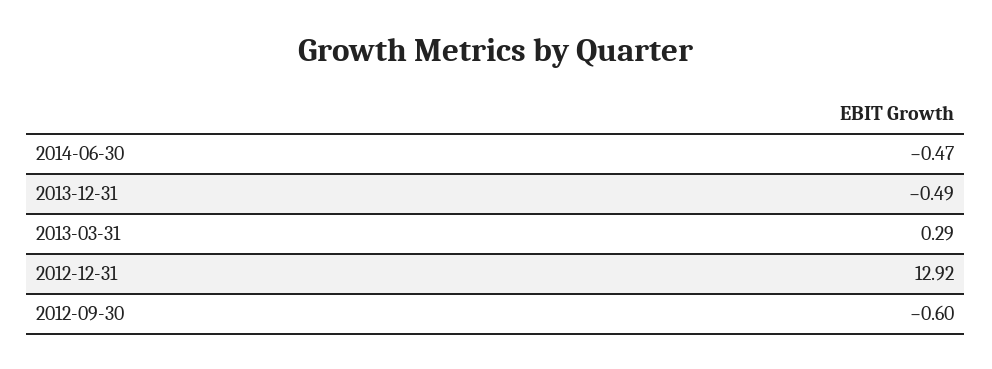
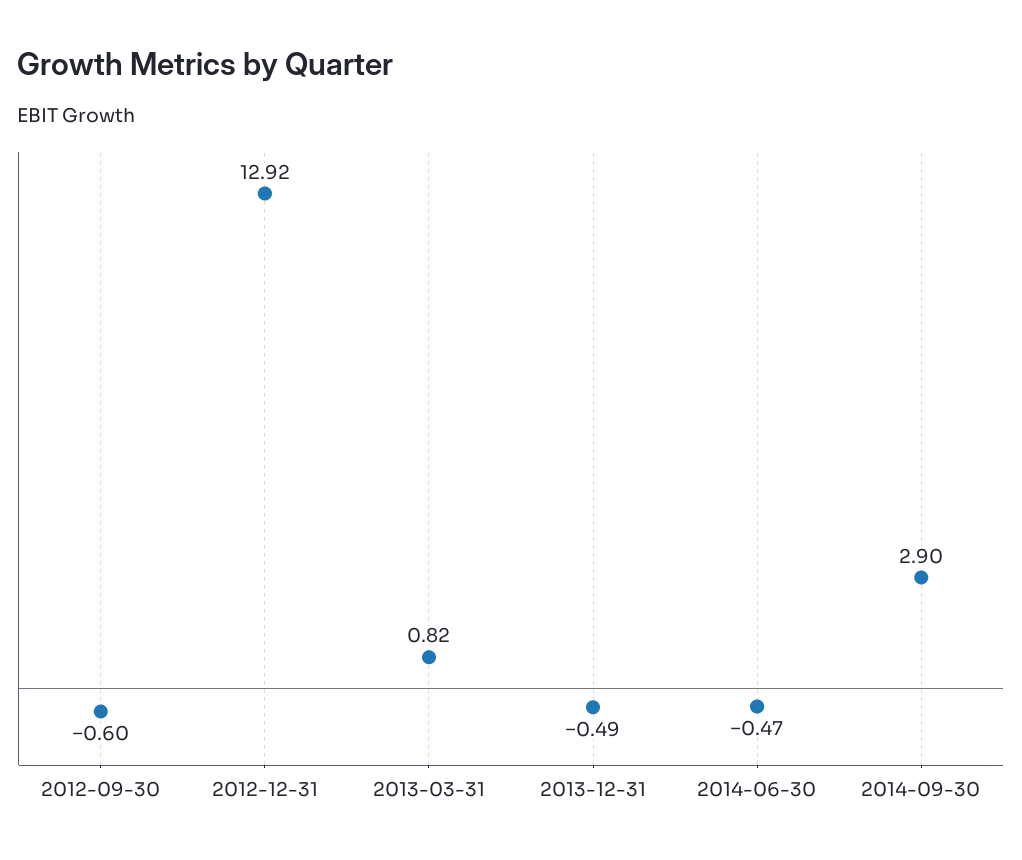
2013-03-31: 0.29 -> 0.82
2014-09-30: none -> 2.9

